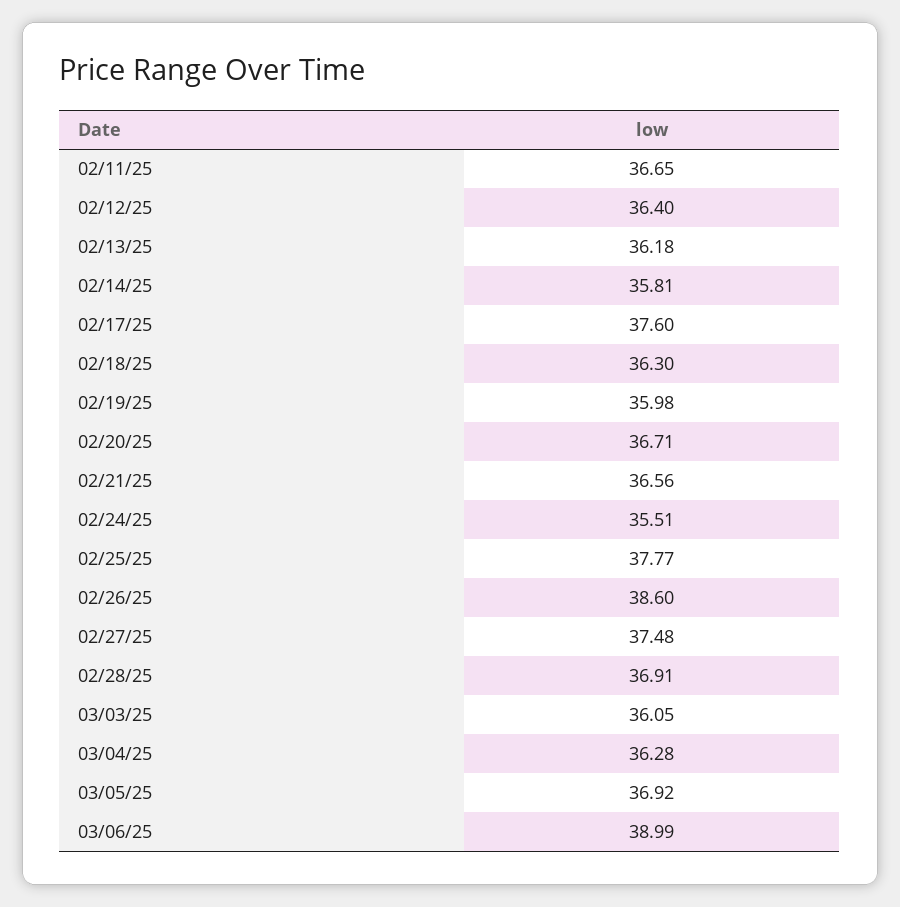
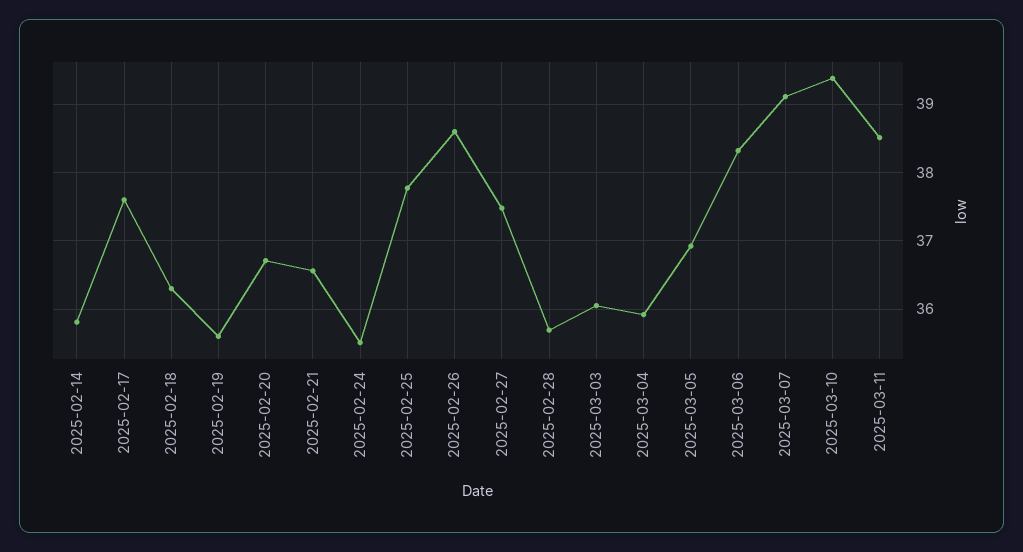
02/11/25: 36.65 -> none
02/12/25: 36.4 -> none
02/13/25: 36.18 -> none
02/19/25: 35.98 -> 35.6
02/28/25: 36.91 -> 35.7
03/04/25: 36.28 -> 35.9
03/06/25: 38.99 -> 38.3
2025-03-07: none -> 39.1
2025-03-10: none -> 39.4
2025-03-11: none -> 38.5

